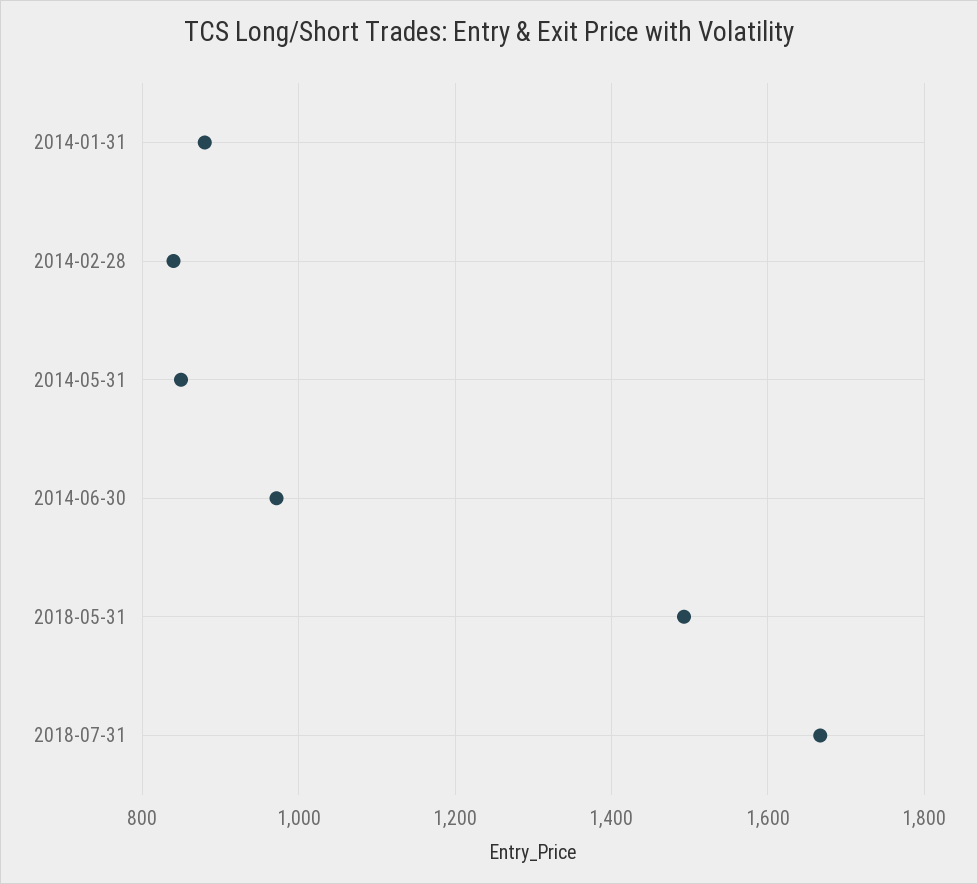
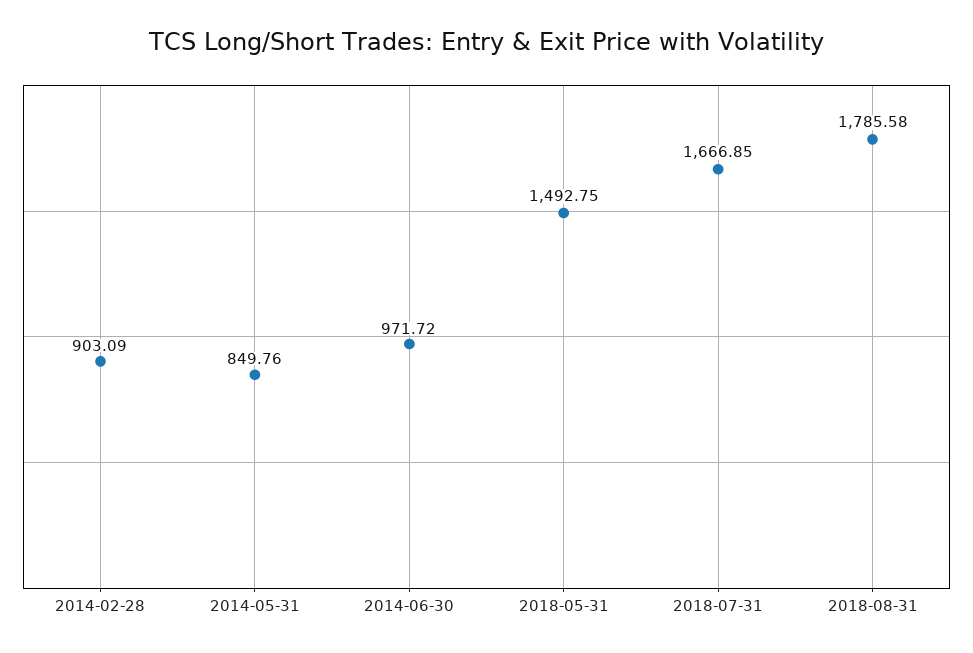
2014-01-31: 880 -> none
2014-02-28: 840 -> 903.09
2018-08-31: none -> 1785.58

